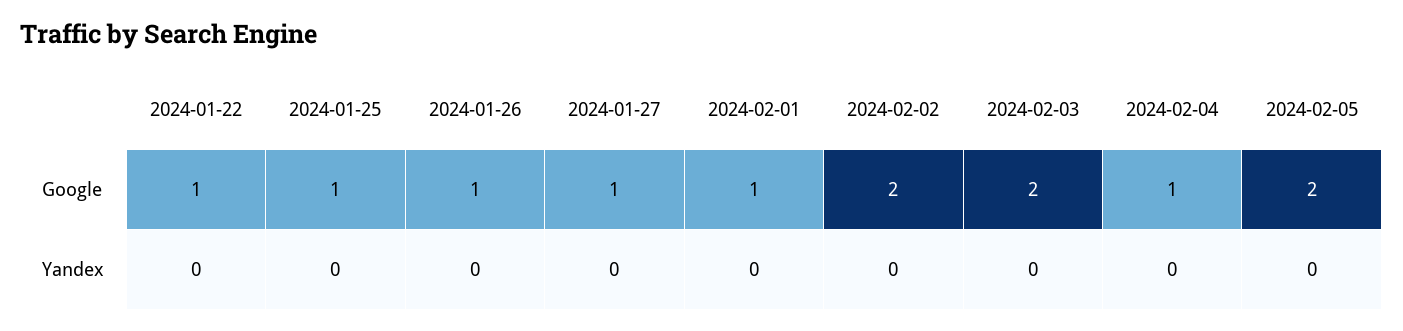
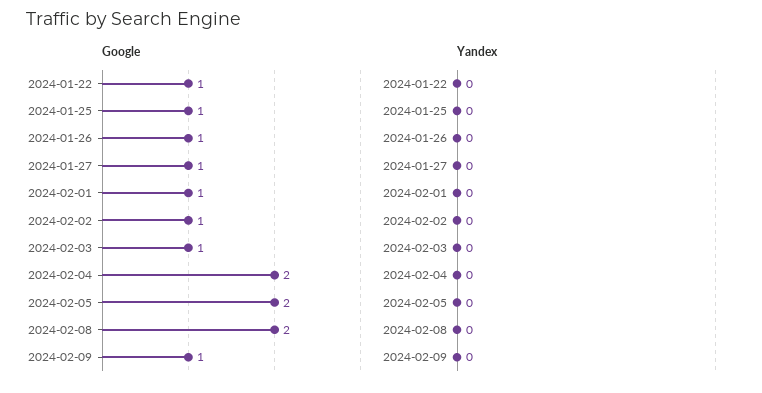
Google, 2024-02-02: 2 -> 1
Google, 2024-02-03: 2 -> 1
Google, 2024-02-04: 1 -> 2
Google, 2024-02-08: none -> 2
Google, 2024-02-09: none -> 1
Yandex, 2024-02-08: none -> 0
Yandex, 2024-02-09: none -> 0

